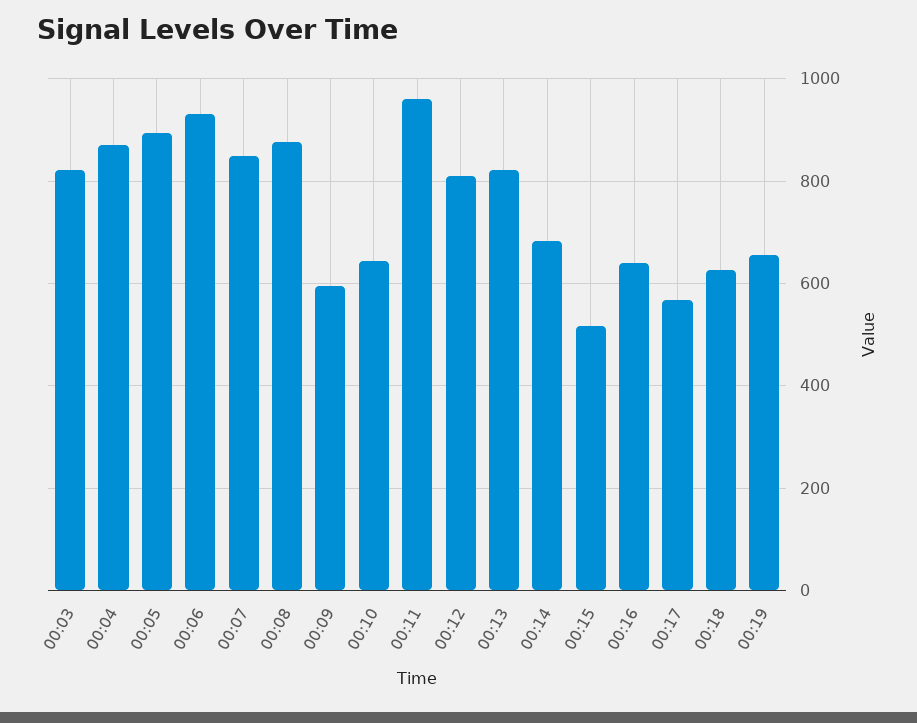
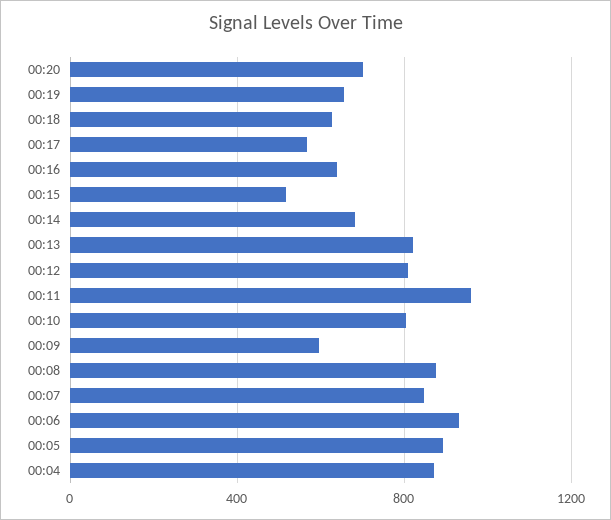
00:03: 820 -> none
00:10: 640 -> 800
00:20: none -> 700

